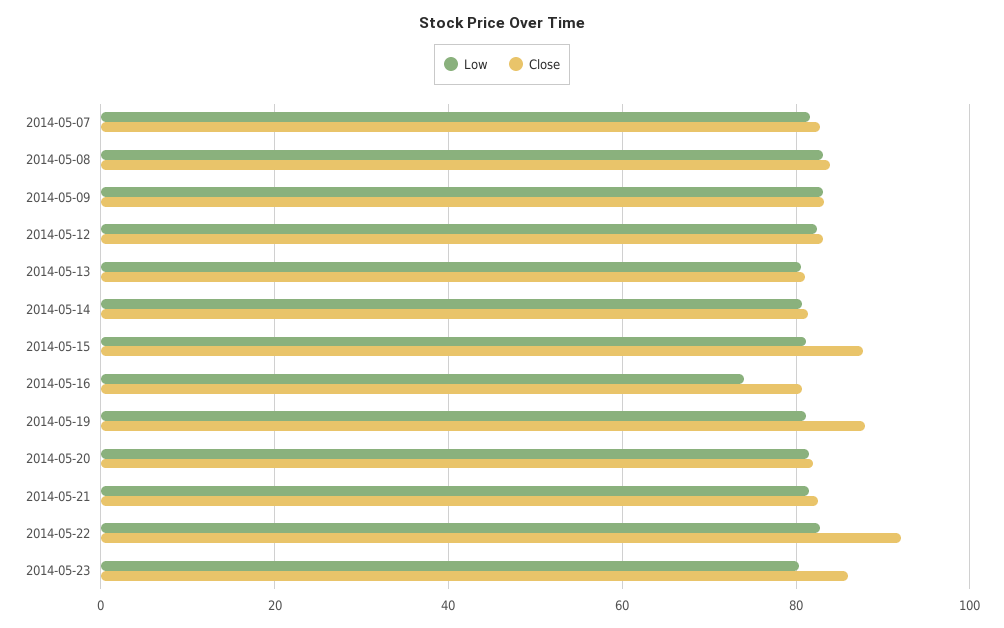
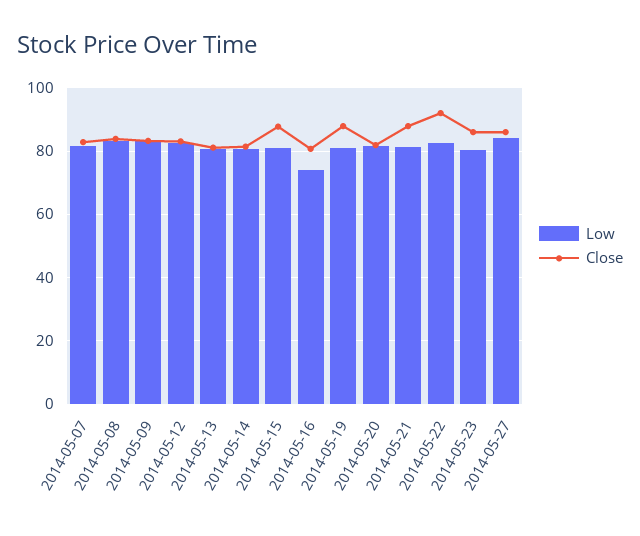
Close, 2014-05-21: 82 -> 88
Low, 2014-05-27: none -> 84
Close, 2014-05-27: none -> 86

